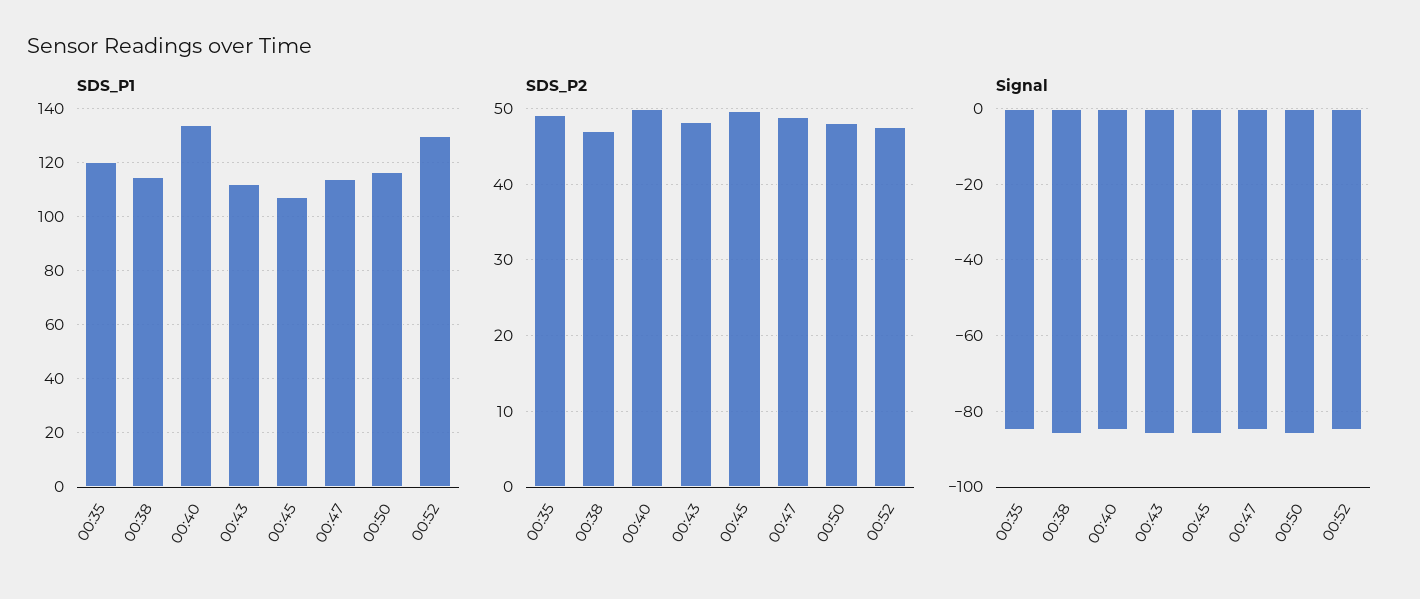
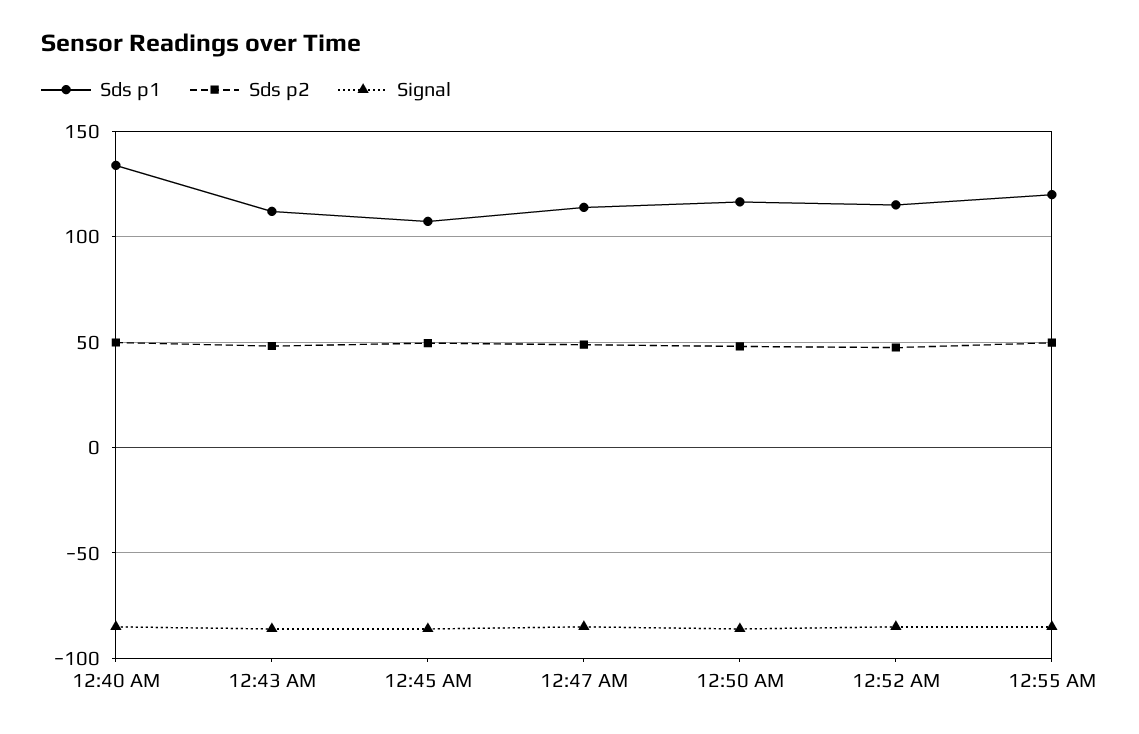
SDS_P1, 00:35: 120 -> none
SDS_P1, 00:38: 115 -> none
SDS_P1, 00:52: 130 -> 115
SDS_P2, 00:35: 49 -> none
SDS_P2, 00:38: 47 -> none
Signal, 00:35: -85 -> none
Signal, 00:38: -85 -> none
SDS_P1, 12:55 AM: none -> 120
SDS_P2, 12:55 AM: none -> 50
Signal, 12:55 AM: none -> -85

